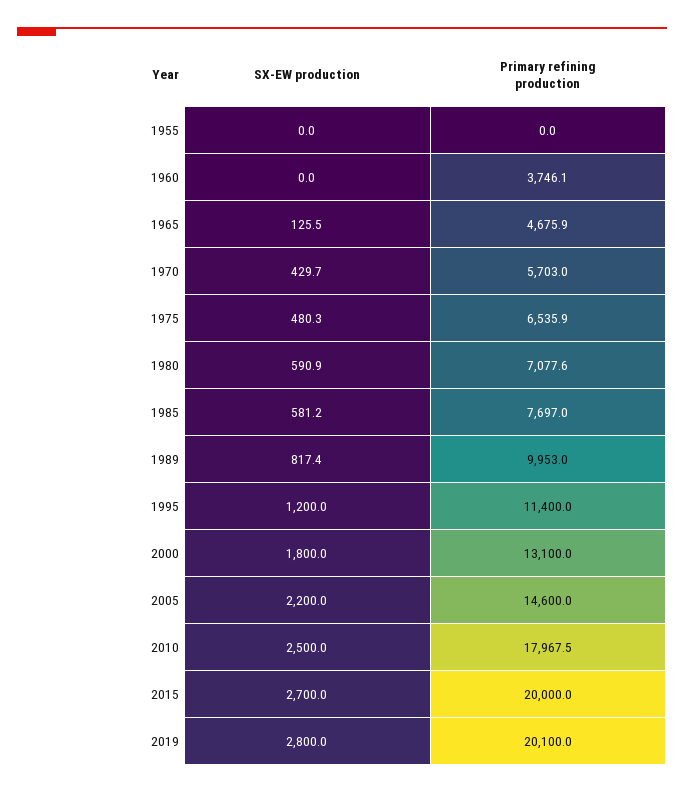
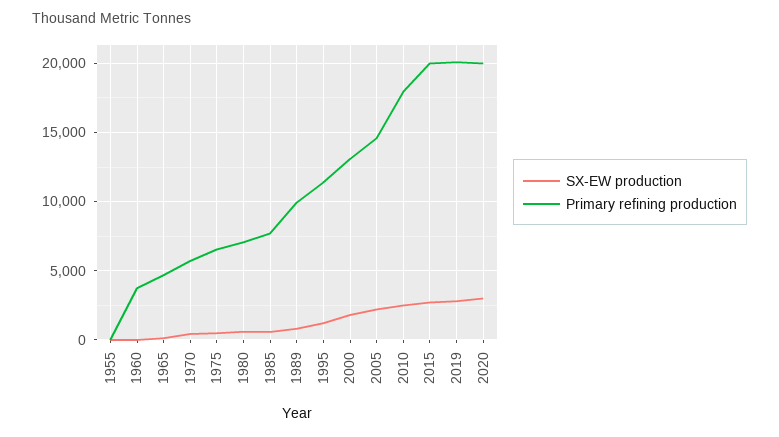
SX-EW production, 2020: none -> 3000
Primary refining production, 2020: none -> 20000

